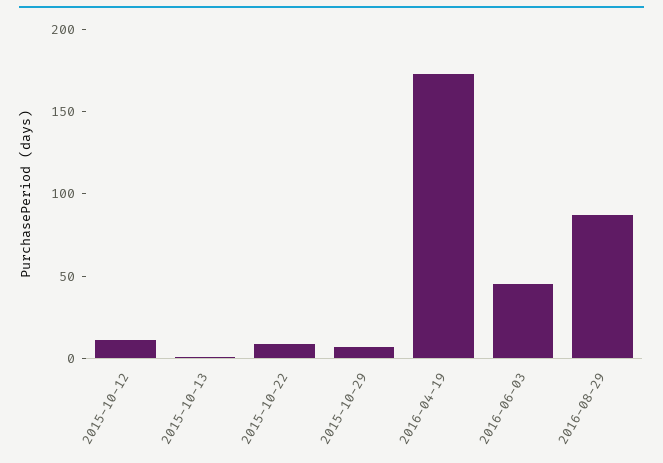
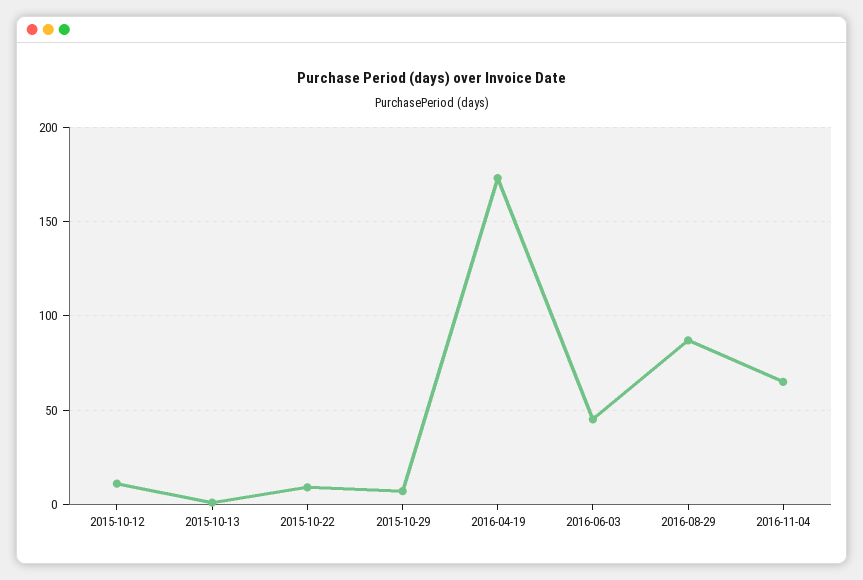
2016-11-04: none -> 65

